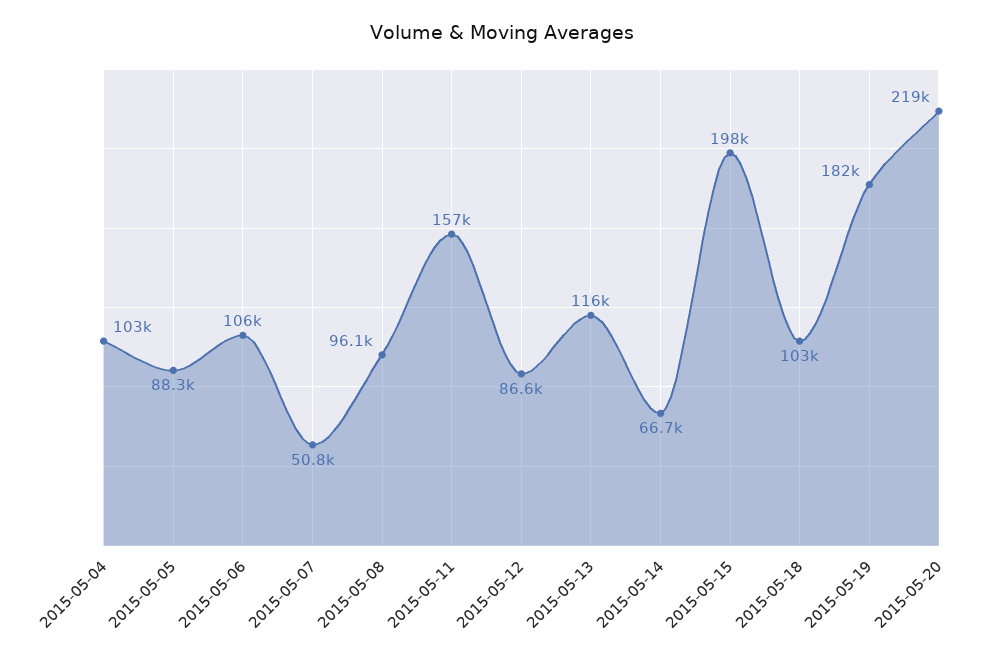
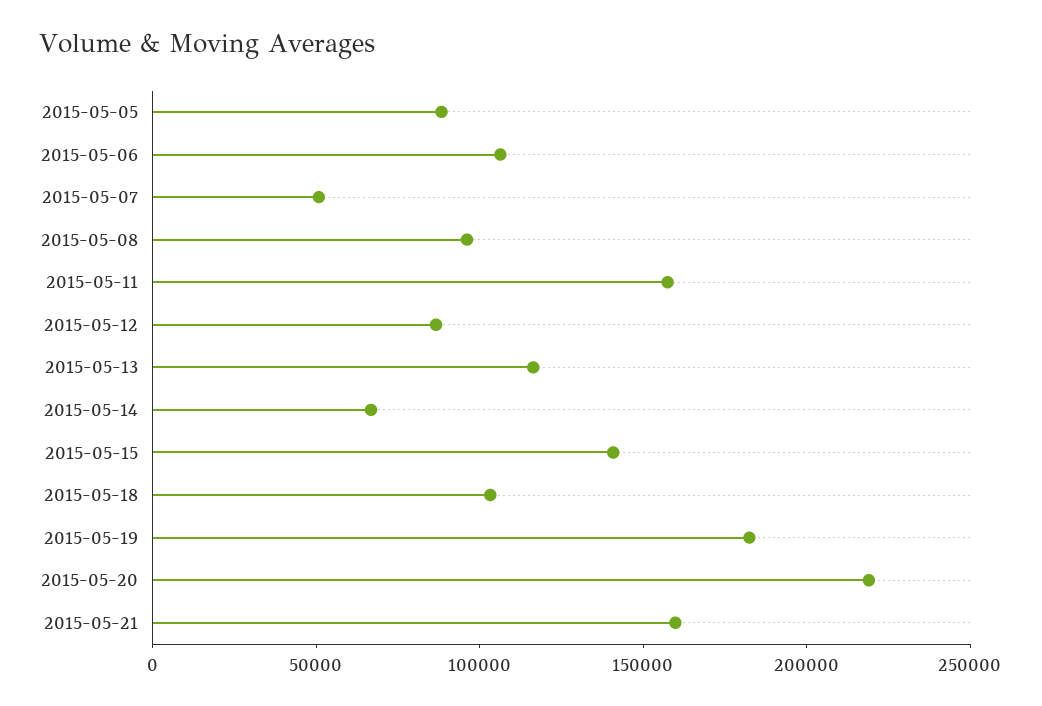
2015-05-04: 103000 -> none
2015-05-15: 198000 -> 140000
2015-05-21: none -> 160000

